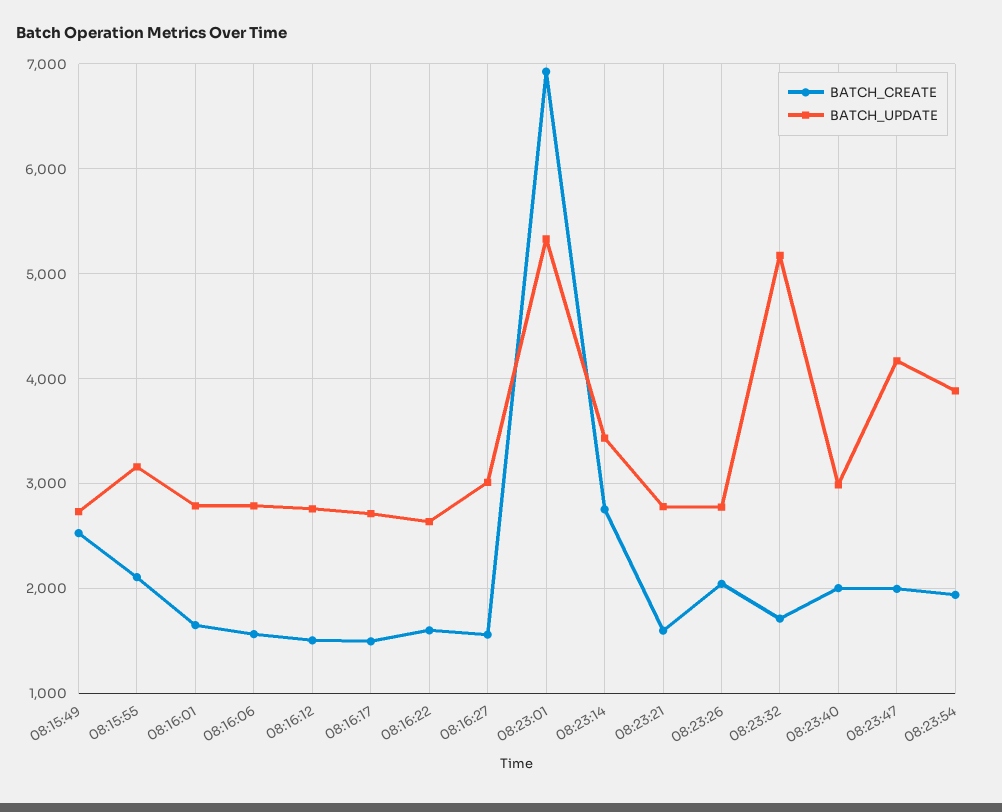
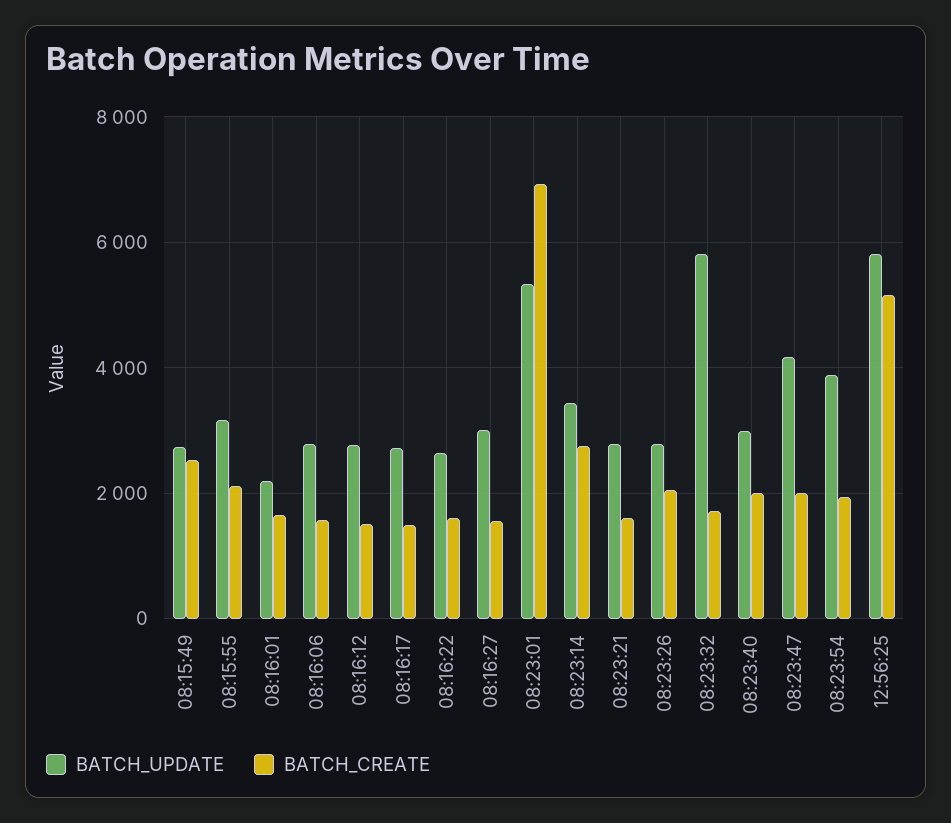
BATCH_UPDATE, 08:16:01: 2800 -> 2200
BATCH_UPDATE, 08:23:32: 5200 -> 5800
BATCH_UPDATE, 12:56:25: none -> 5800
BATCH_CREATE, 12:56:25: none -> 5200

